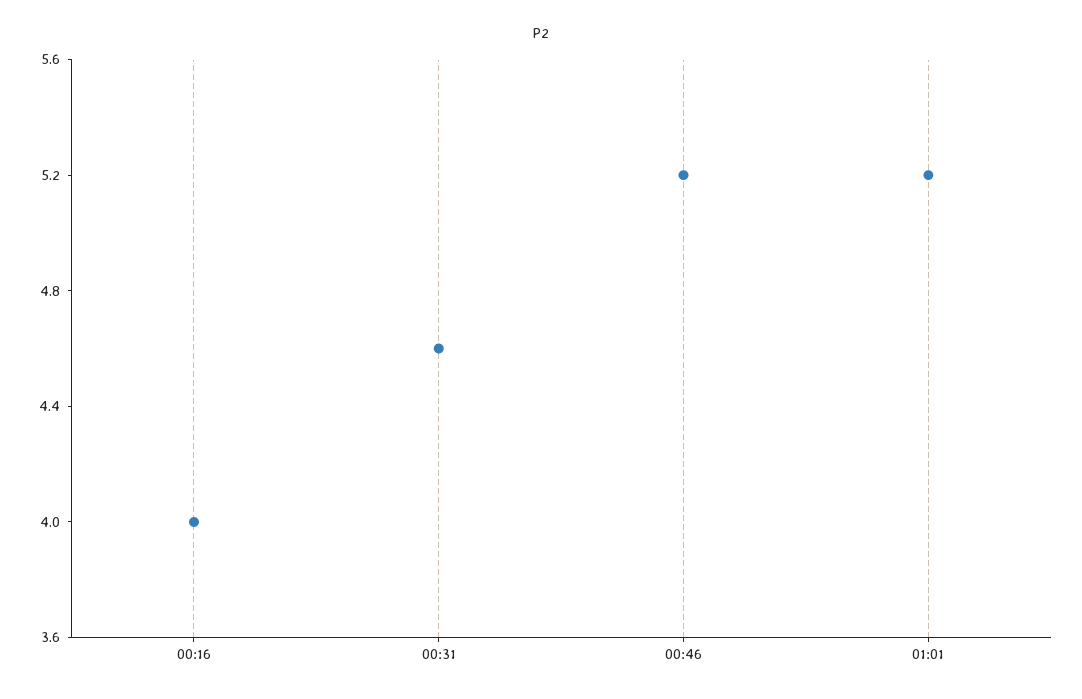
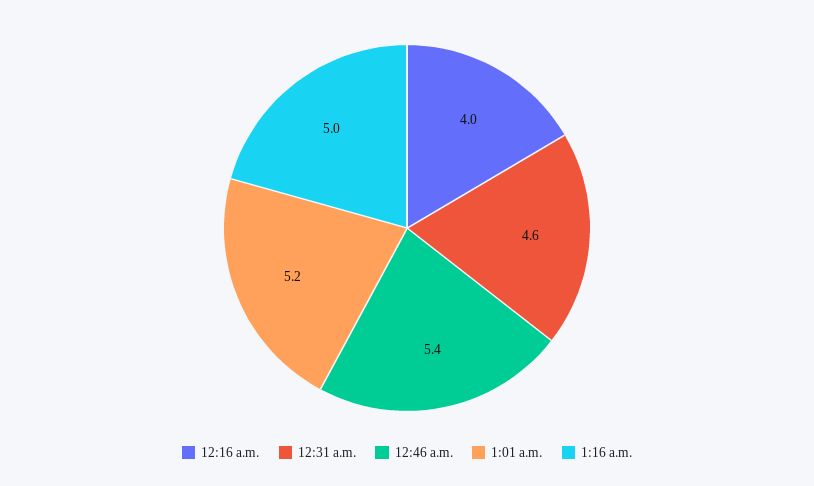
00:46: 5.2 -> 5.4
1:16 a.m.: none -> 5

